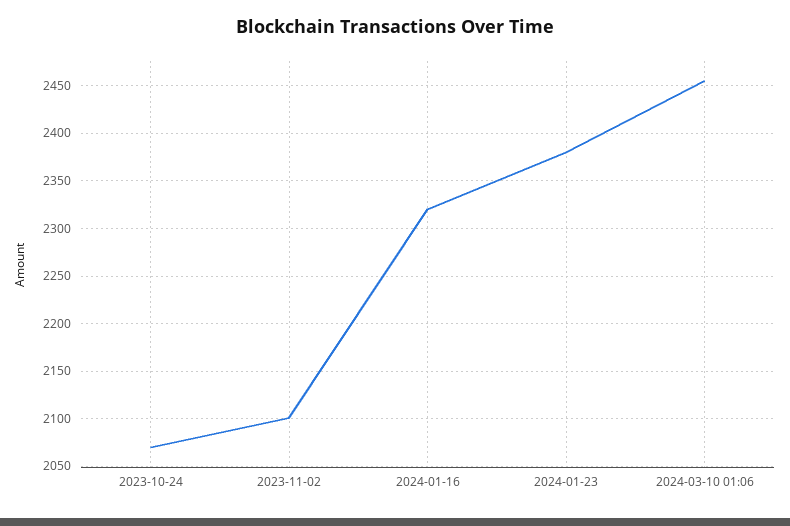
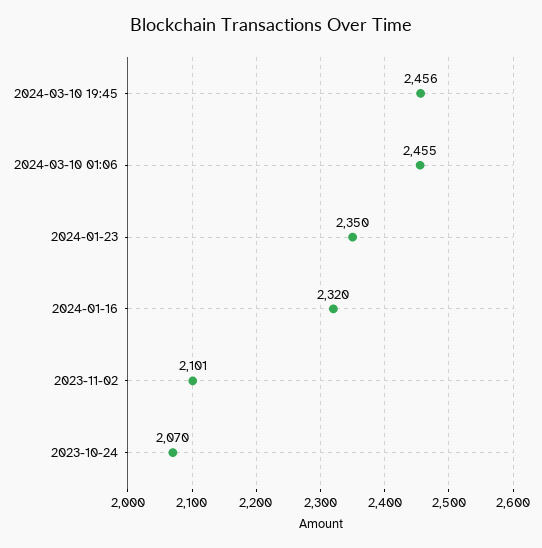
2024-01-23: 2380 -> 2350
2024-03-10 19:45: none -> 2456

